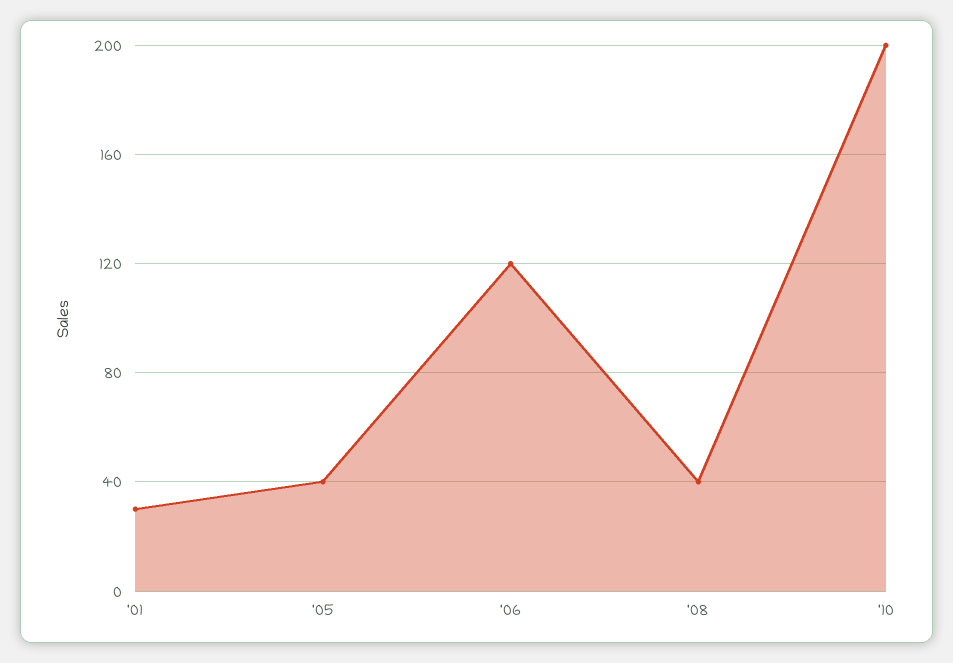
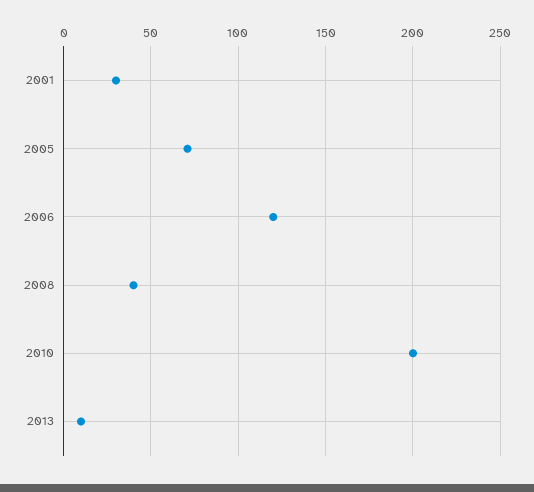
'05: 40 -> 70
2013: none -> 10

